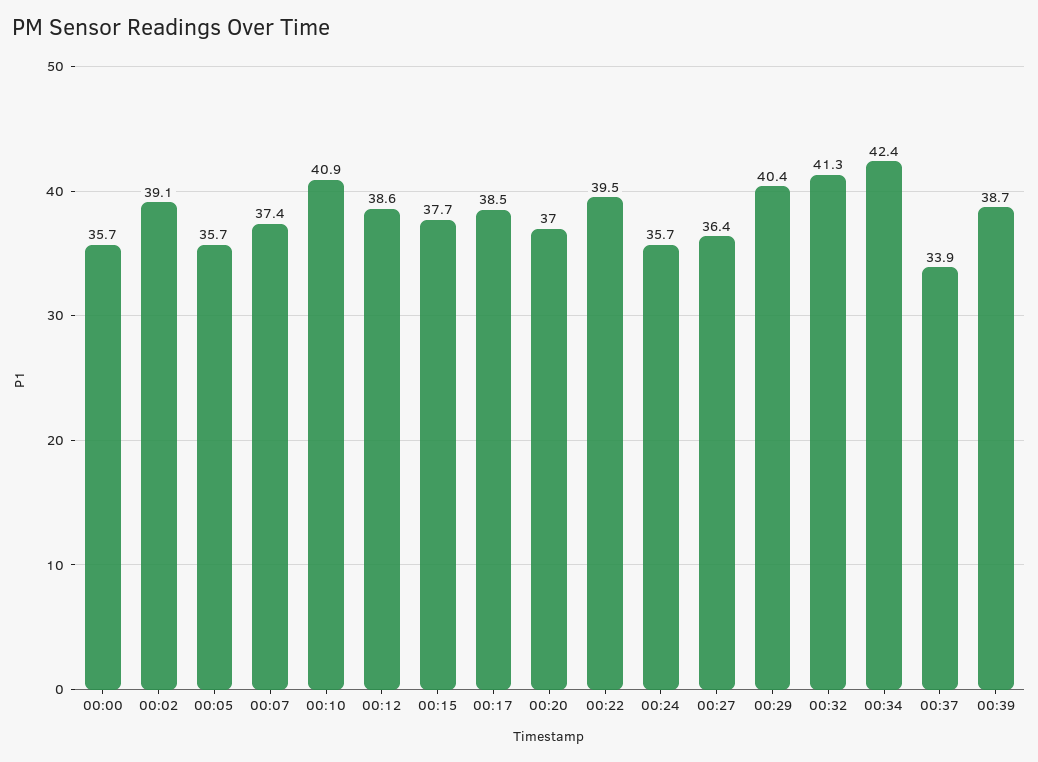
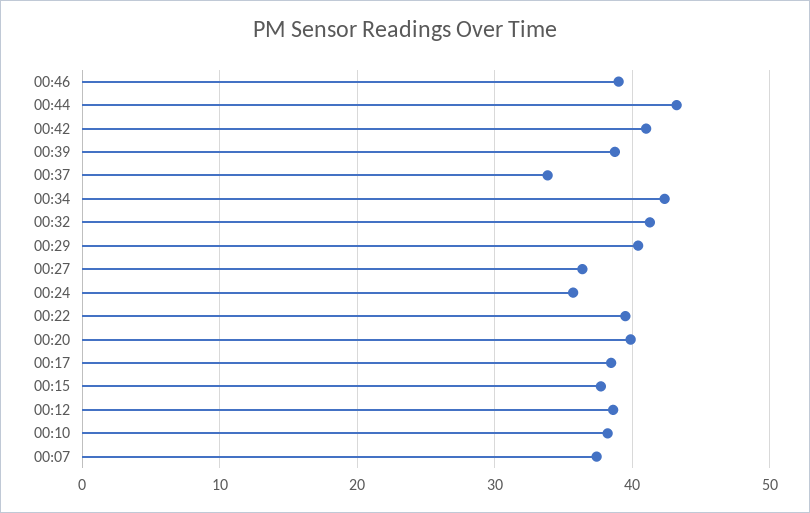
00:00: 35.7 -> none
00:02: 39.1 -> none
00:05: 35.7 -> none
00:10: 40.9 -> 38
00:20: 37 -> 40
00:46: none -> 39
00:44: none -> 43
00:42: none -> 41

